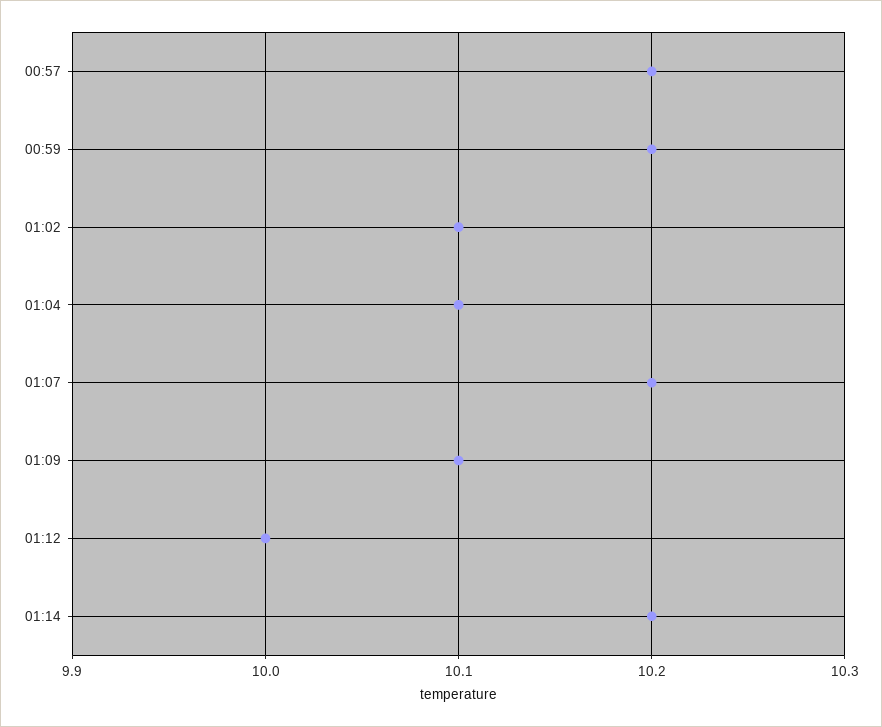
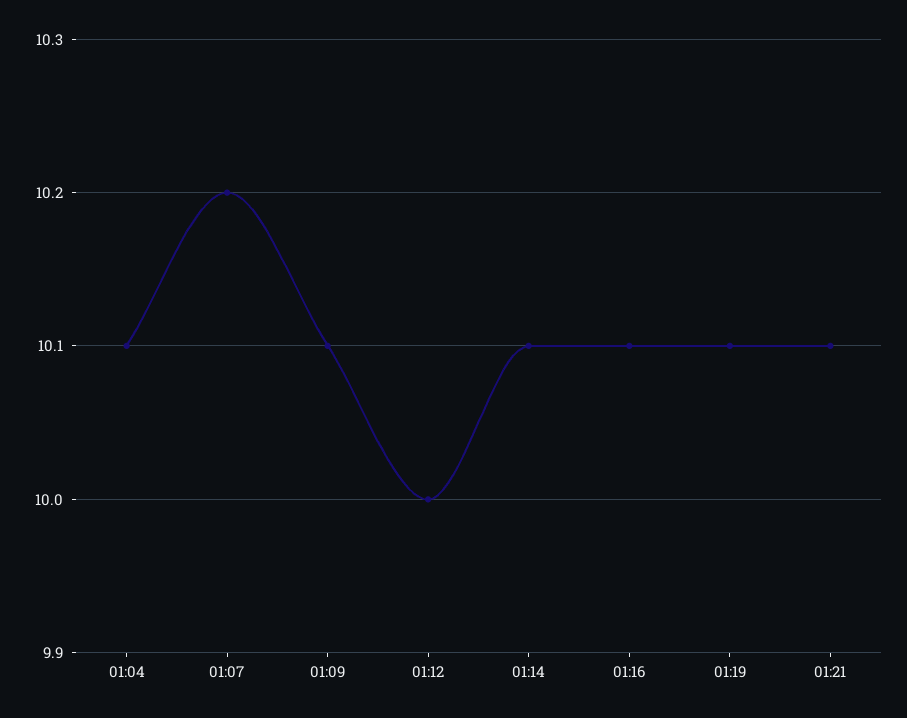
00:57: 10.2 -> none
00:59: 10.2 -> none
01:02: 10.1 -> none
01:14: 10.2 -> 10.1
01:16: none -> 10.1
01:19: none -> 10.1
01:21: none -> 10.1

